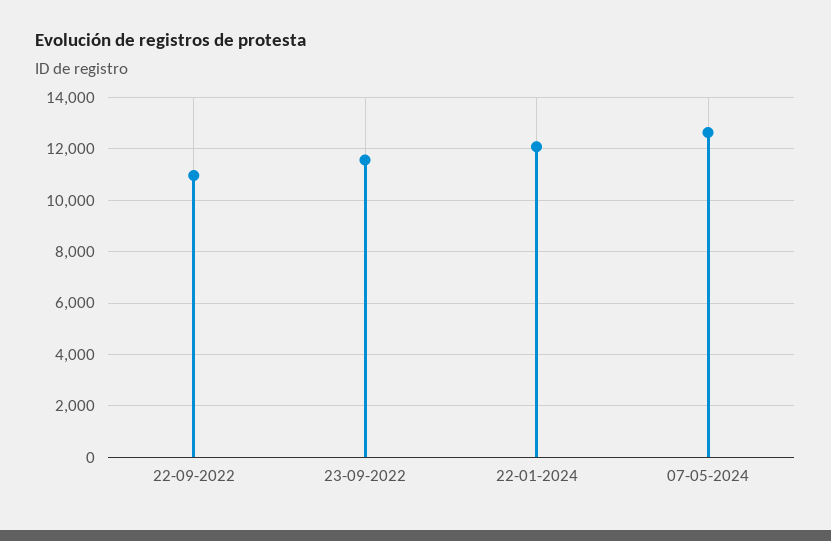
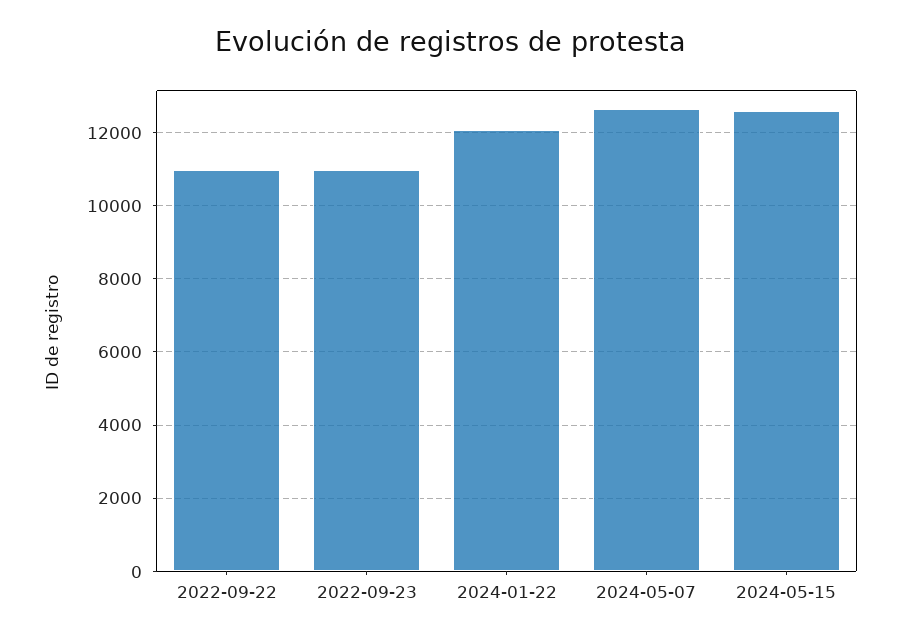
23-09-2022: 11500 -> 11000
2024-05-15: none -> 12600

